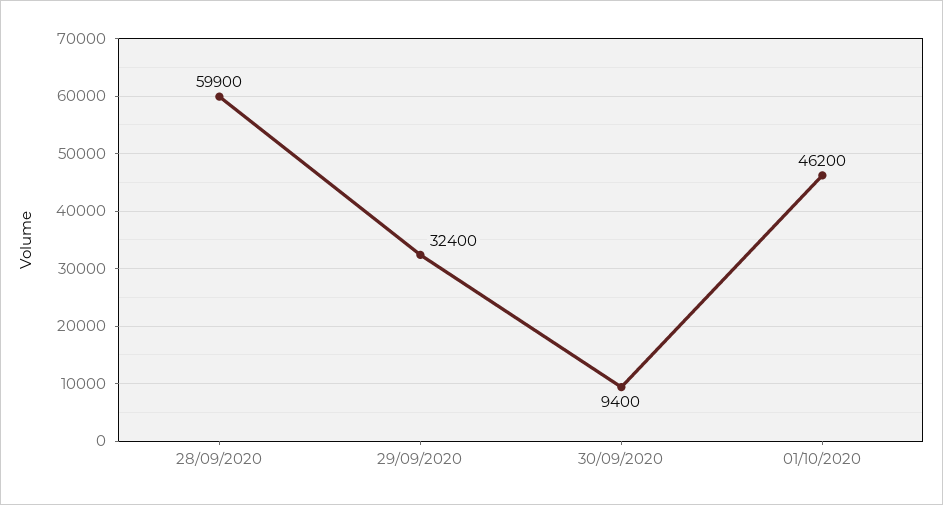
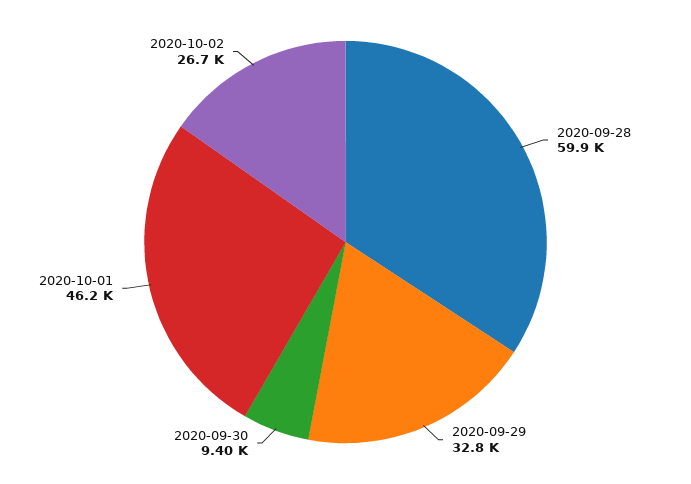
29/09/2020: 32400 -> 32800
2020-10-02: none -> 26700

